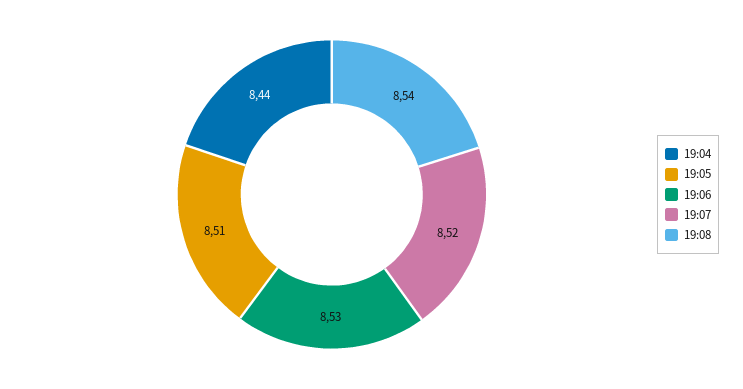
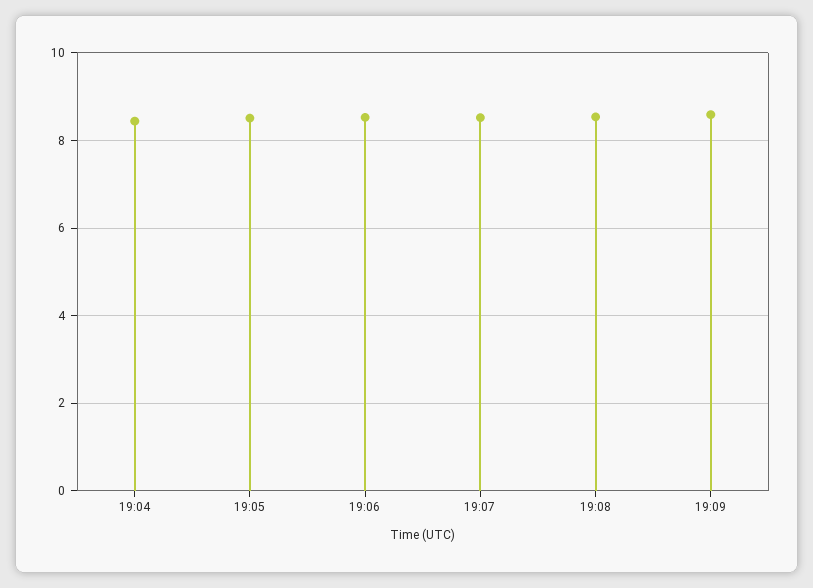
19:09: none -> 8.6

